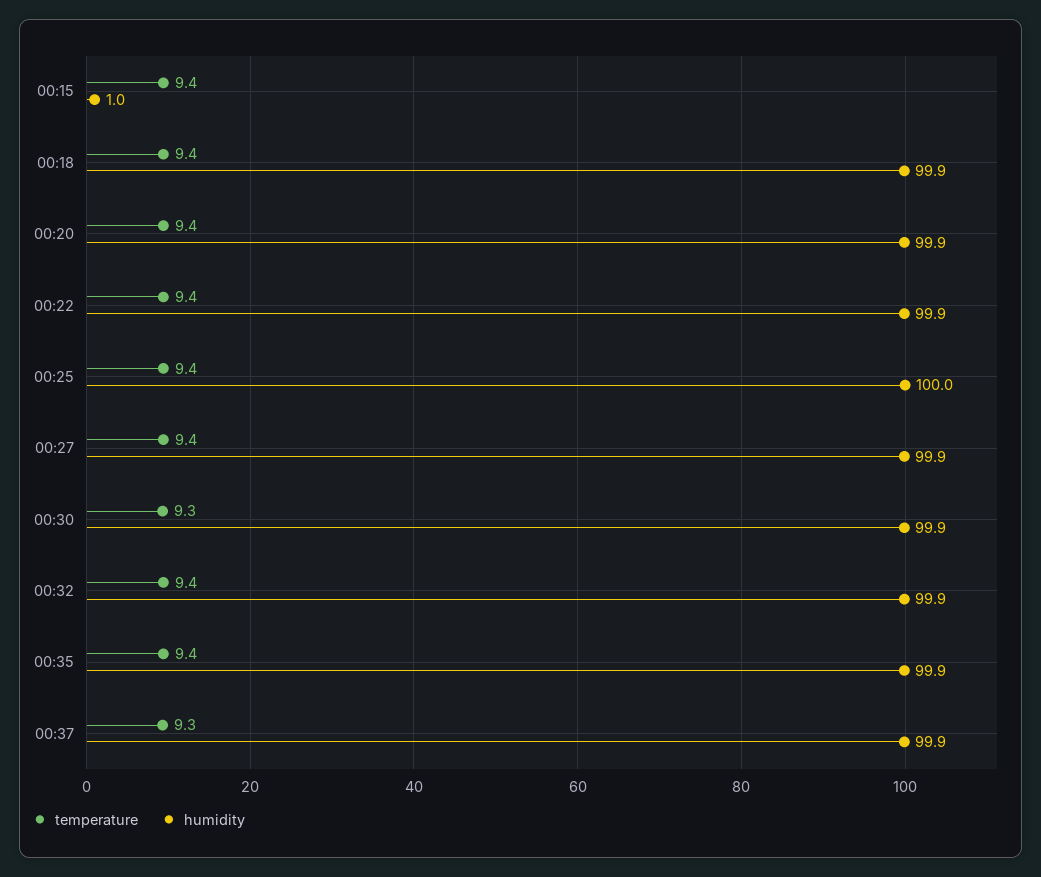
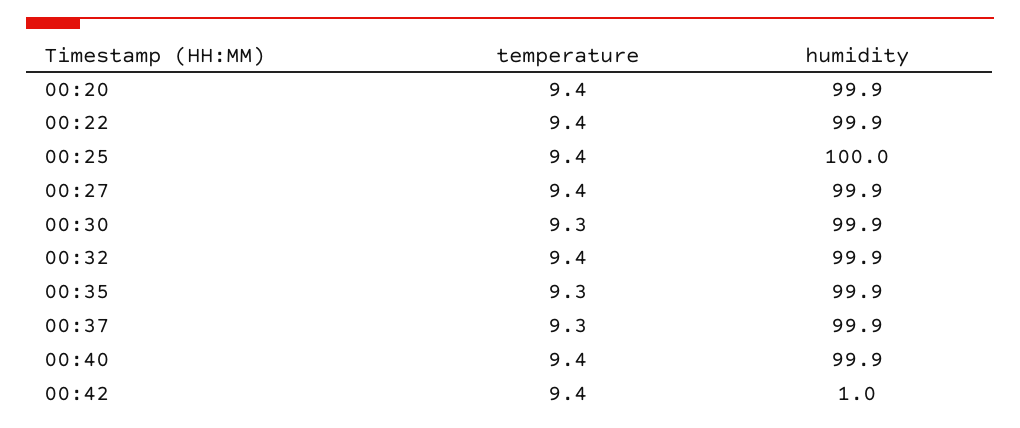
temperature, 00:15: 9.4 -> none
humidity, 00:15: 1 -> none
temperature, 00:18: 9.4 -> none
humidity, 00:18: 99.9 -> none
temperature, 00:35: 9.4 -> 9.3
temperature, 00:40: none -> 9.4
humidity, 00:40: none -> 99.9
temperature, 00:42: none -> 9.4
humidity, 00:42: none -> 1

